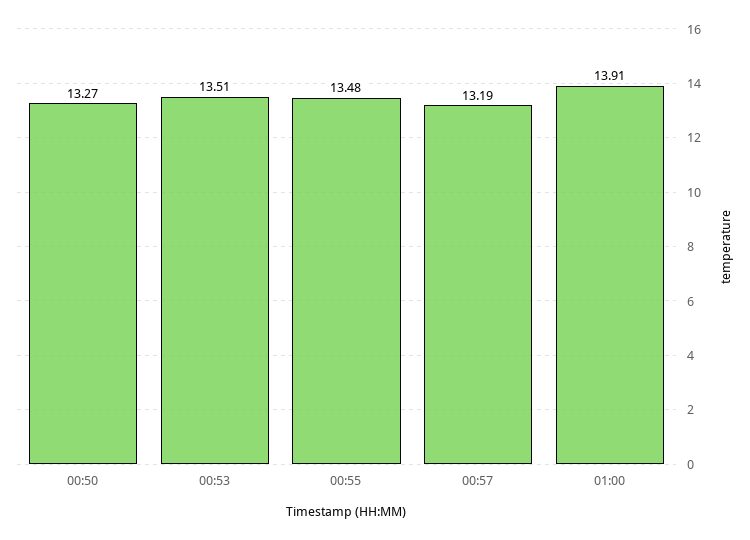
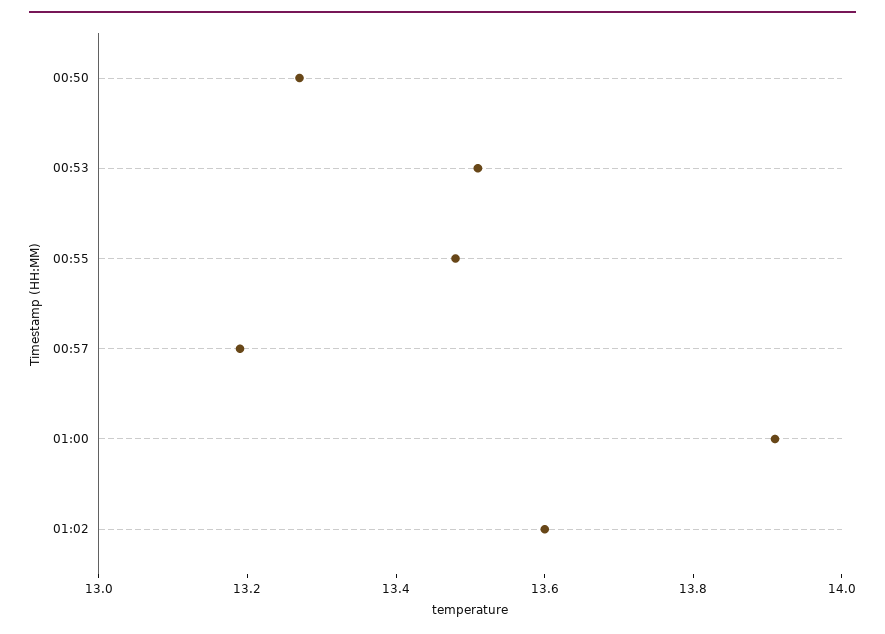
01:02: none -> 13.6

